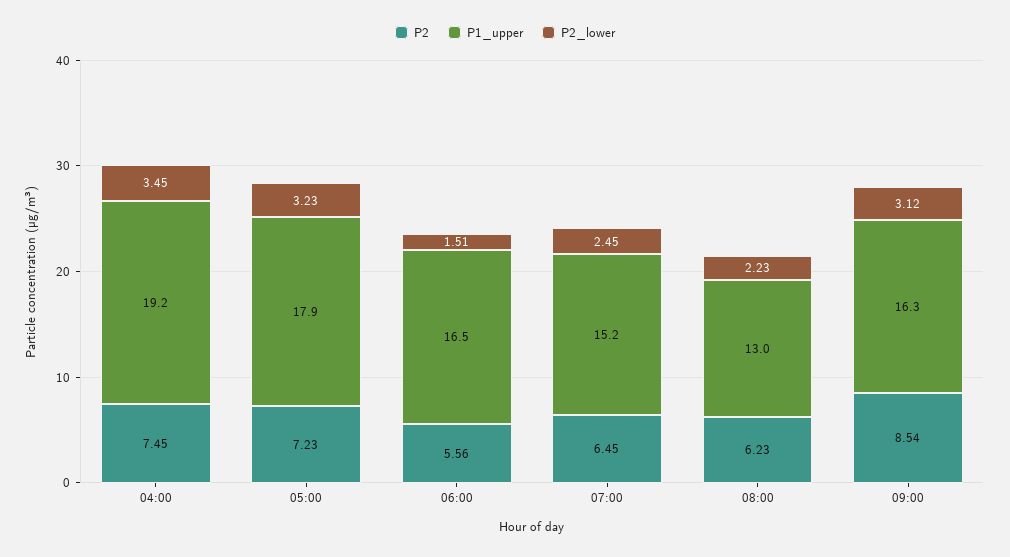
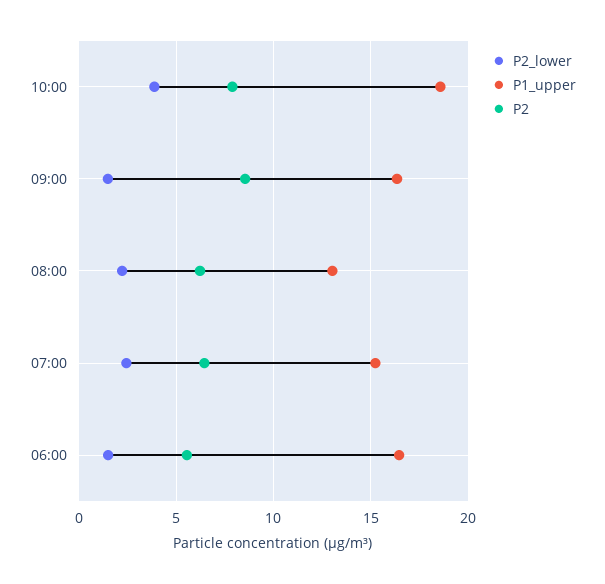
P2, 04:00: 7.45 -> none
P1_upper, 04:00: 19.2 -> none
P2_lower, 04:00: 3.45 -> none
P2, 05:00: 7.23 -> none
P1_upper, 05:00: 17.9 -> none
P2_lower, 05:00: 3.23 -> none
P2_lower, 09:00: 3.12 -> 1.5
P2_lower, 10:00: none -> 4
P1_upper, 10:00: none -> 18.5
P2, 10:00: none -> 8

